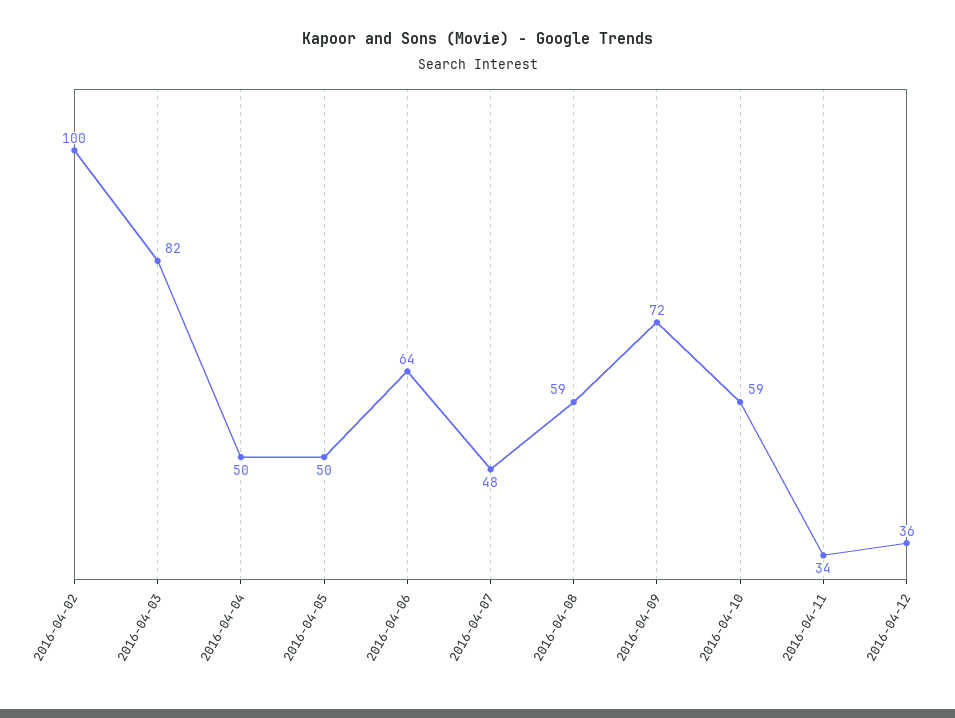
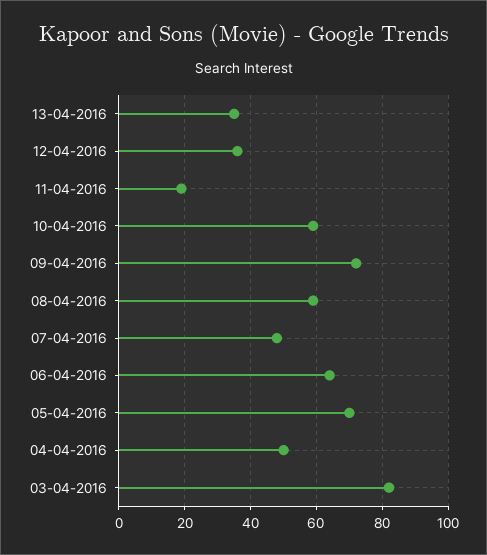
2016-04-02: 100 -> none
2016-04-05: 50 -> 70
2016-04-11: 34 -> 20
13-04-2016: none -> 35

